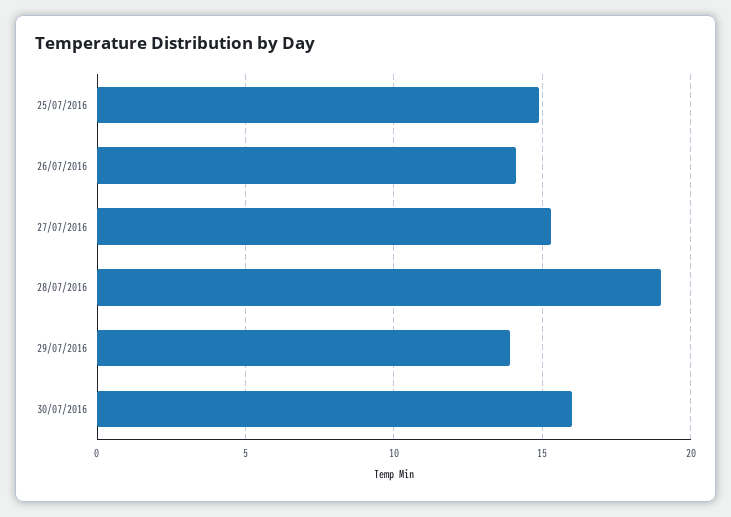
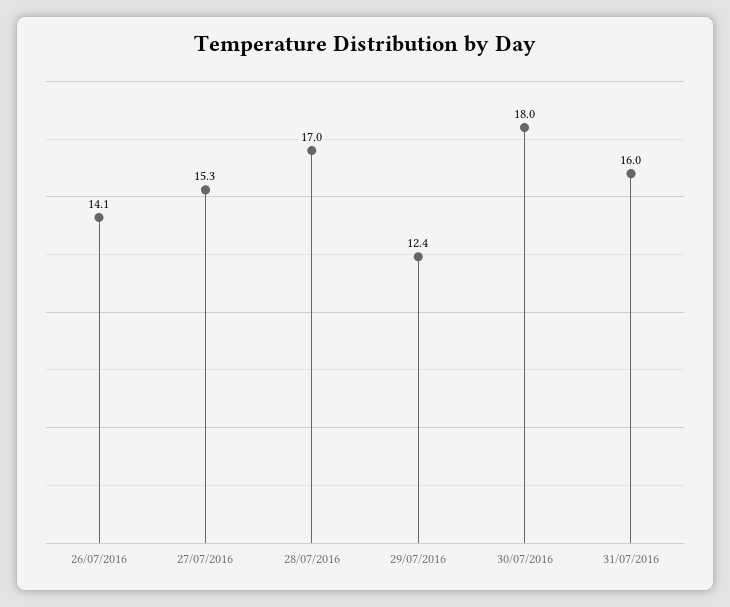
25/07/2016: 15 -> none
28/07/2016: 19 -> 17
29/07/2016: 14 -> 12.4
30/07/2016: 16 -> 18
31/07/2016: none -> 16

